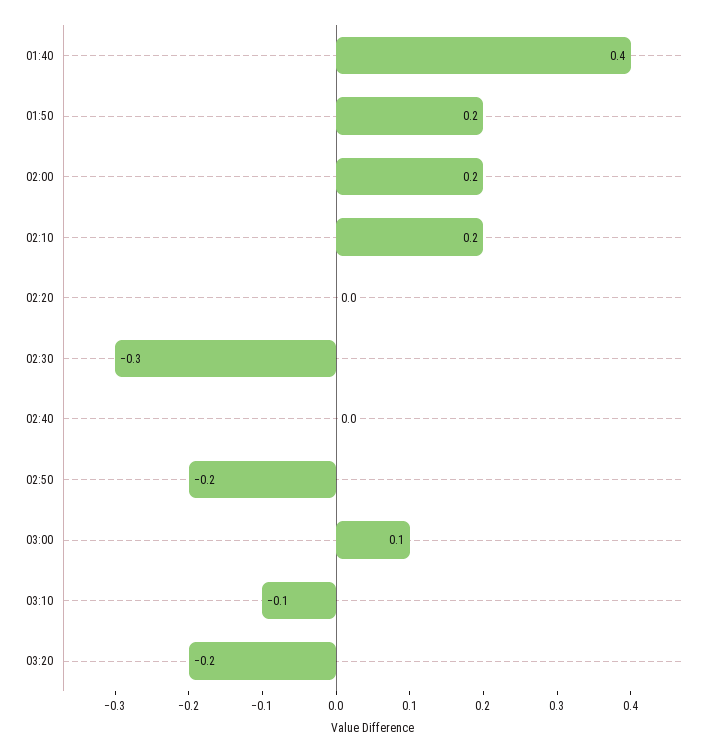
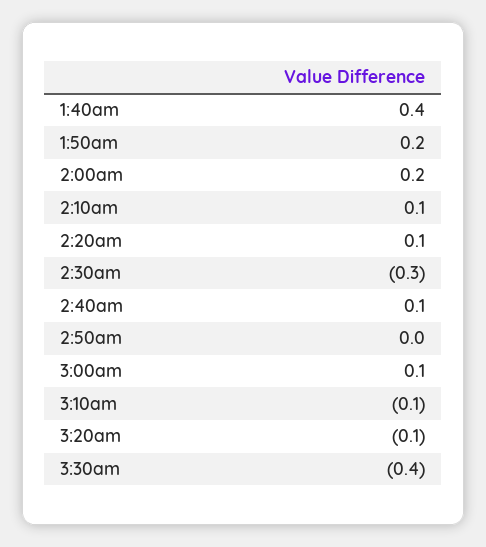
02:10: 0.2 -> 0.1
02:20: 0 -> 0.1
02:40: 0 -> 0.1
02:50: -0.2 -> 0
03:20: -0.2 -> -0.1
3:30am: none -> -0.4

